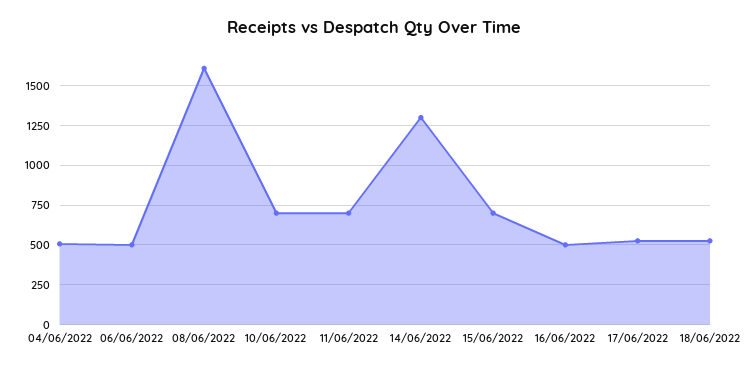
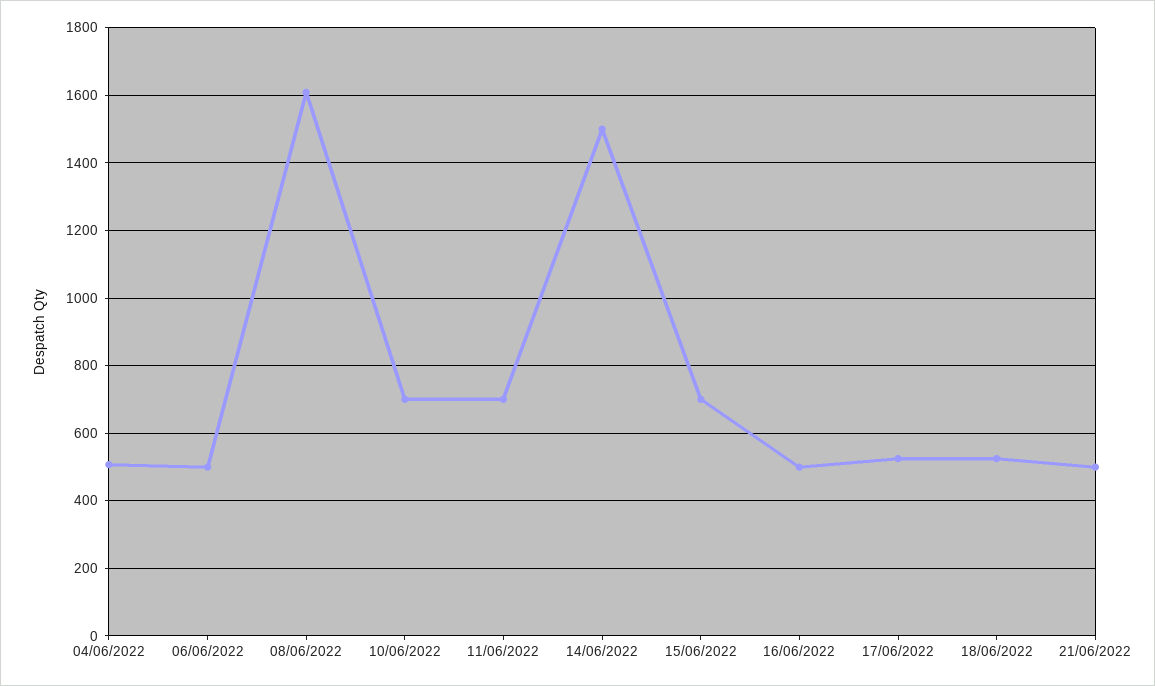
14/06/2022: 1300 -> 1500
21/06/2022: none -> 500

